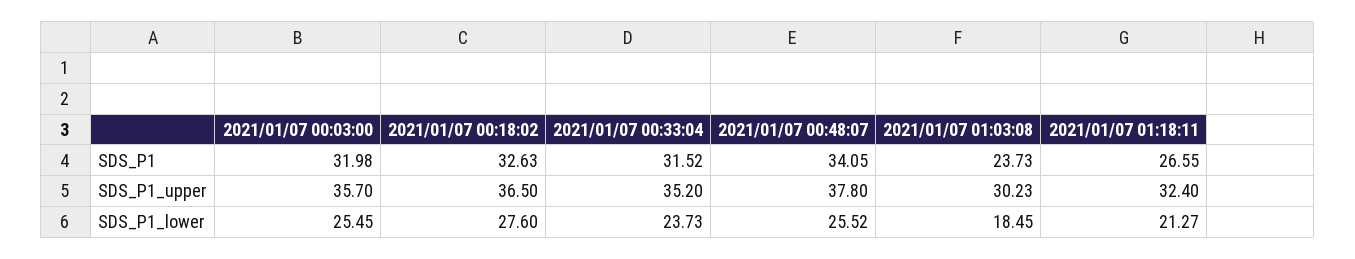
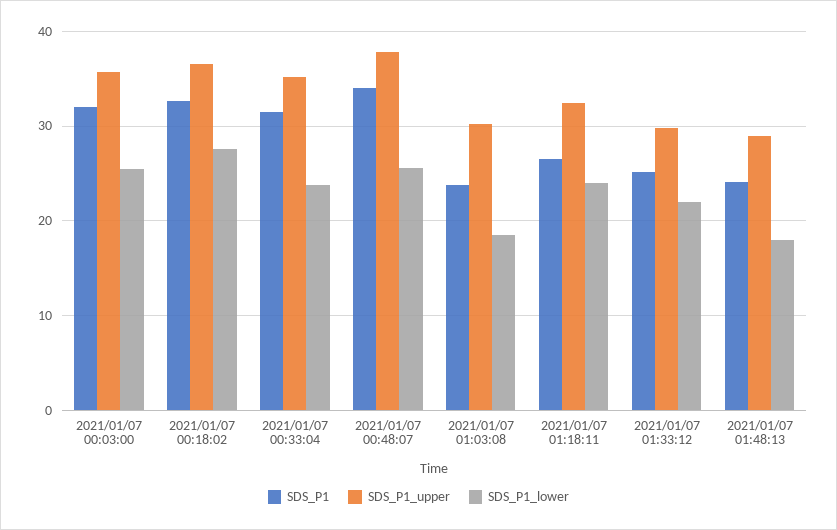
SDS_P1_lower, 2021/01/07 01:18:11: 21.27 -> 24
SDS_P1, 2021/01/07 01:33:12: none -> 25
SDS_P1_upper, 2021/01/07 01:33:12: none -> 30
SDS_P1_lower, 2021/01/07 01:33:12: none -> 22
SDS_P1, 2021/01/07 01:48:13: none -> 24
SDS_P1_upper, 2021/01/07 01:48:13: none -> 29
SDS_P1_lower, 2021/01/07 01:48:13: none -> 18

